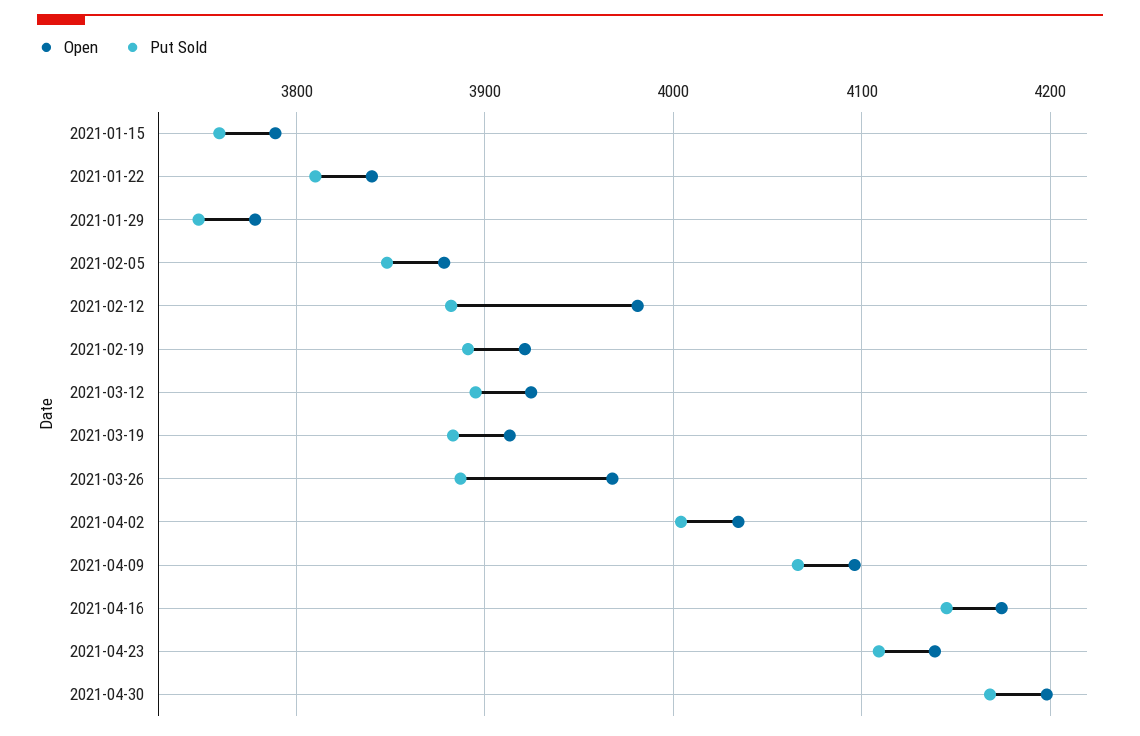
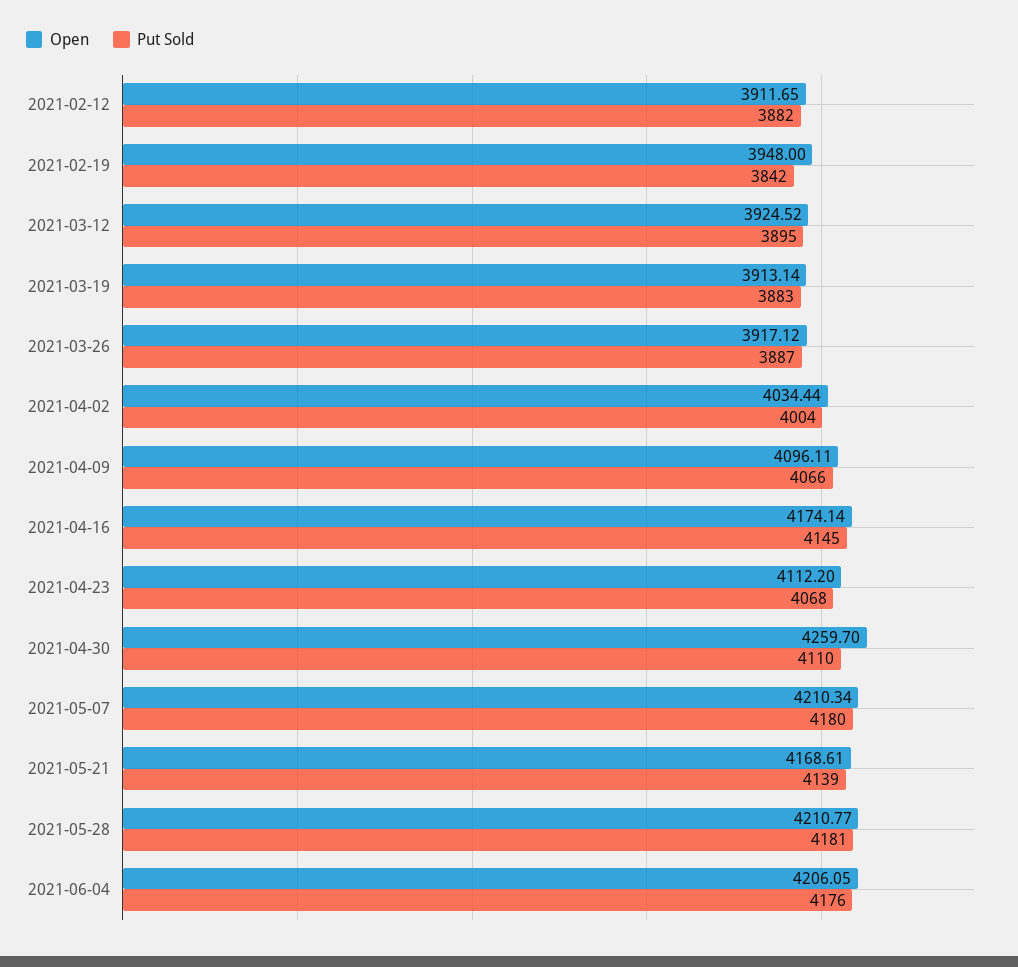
Open, 2021-01-15: 3790 -> none
Put Sold, 2021-01-15: 3760 -> none
Open, 2021-01-22: 3840 -> none
Put Sold, 2021-01-22: 3810 -> none
Open, 2021-01-29: 3780 -> none
Put Sold, 2021-01-29: 3750 -> none
Open, 2021-02-05: 3880 -> none
Put Sold, 2021-02-05: 3850 -> none
Open, 2021-02-12: 3980 -> 3911.65
Open, 2021-02-19: 3920 -> 3948
Put Sold, 2021-02-19: 3890 -> 3842
Open, 2021-03-26: 3970 -> 3917.12
Open, 2021-04-23: 4140 -> 4112.2
Put Sold, 2021-04-23: 4110 -> 4068
Open, 2021-04-30: 4200 -> 4259.7
Put Sold, 2021-04-30: 4170 -> 4110
Open, 2021-05-07: none -> 4210.34
Put Sold, 2021-05-07: none -> 4180
Open, 2021-05-21: none -> 4168.61
Put Sold, 2021-05-21: none -> 4139
Open, 2021-05-28: none -> 4210.77
Put Sold, 2021-05-28: none -> 4181
Open, 2021-06-04: none -> 4206.05
Put Sold, 2021-06-04: none -> 4176

